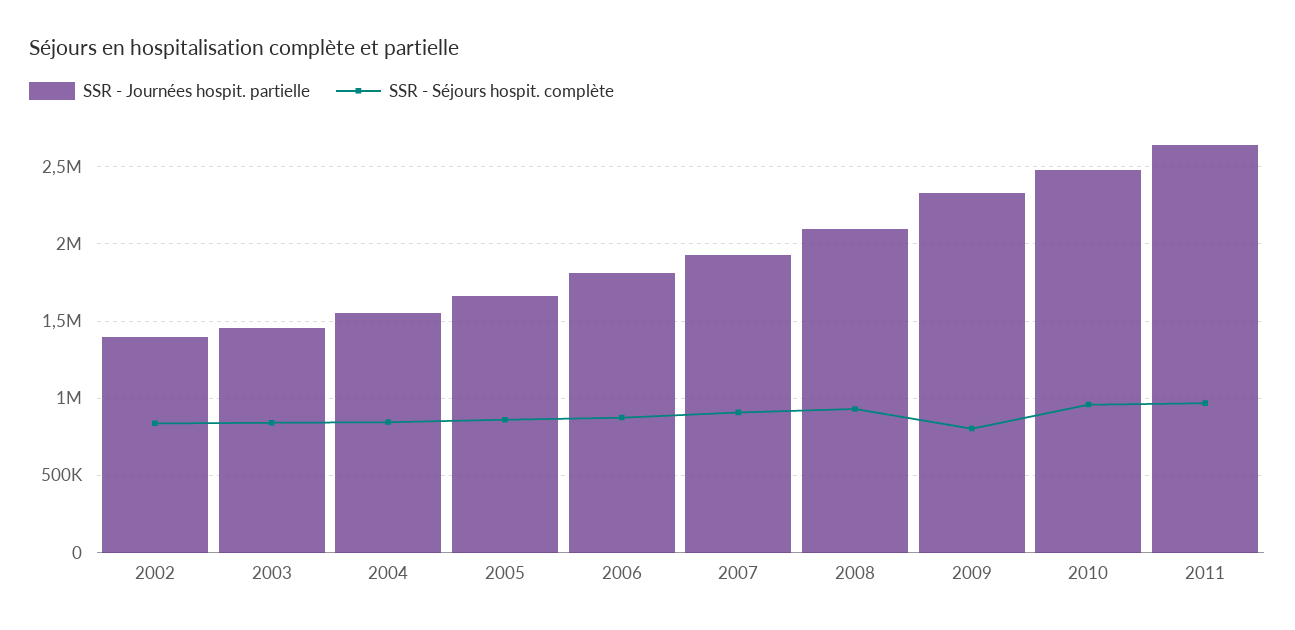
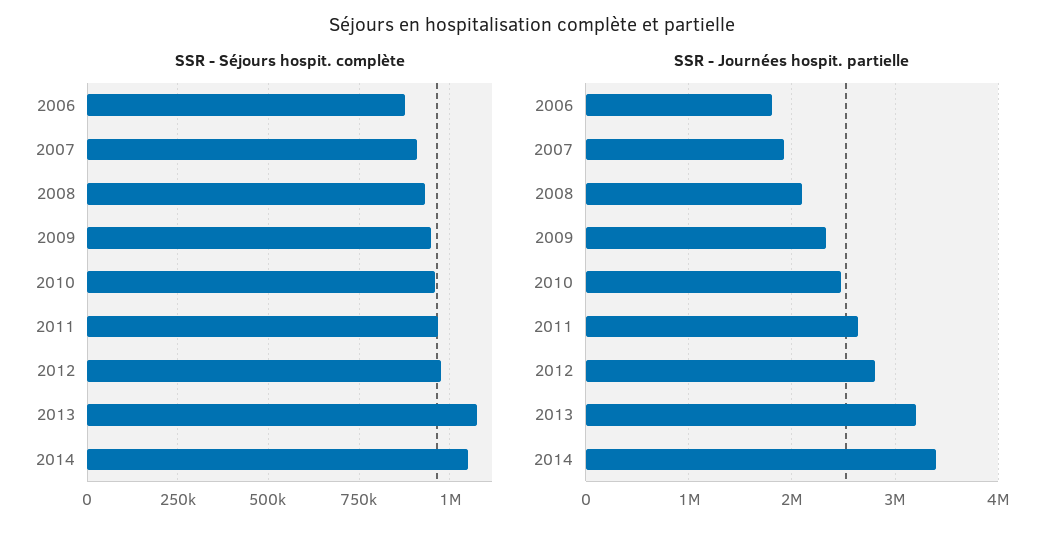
SSR - Journées hospit. partielle, 2002: 1400000 -> none
SSR - Séjours hospit. complète, 2002: 850000 -> none
SSR - Journées hospit. partielle, 2003: 1450000 -> none
SSR - Séjours hospit. complète, 2003: 850000 -> none
SSR - Journées hospit. partielle, 2004: 1550000 -> none
SSR - Séjours hospit. complète, 2004: 850000 -> none
SSR - Journées hospit. partielle, 2005: 1650000 -> none
SSR - Séjours hospit. complète, 2005: 850000 -> none
SSR - Séjours hospit. complète, 2009: 800000 -> 950000
SSR - Séjours hospit. complète, 2012: none -> 975000
SSR - Séjours hospit. complète, 2013: none -> 1075000
SSR - Séjours hospit. complète, 2014: none -> 1050000
SSR - Journées hospit. partielle, 2012: none -> 2800000
SSR - Journées hospit. partielle, 2013: none -> 3200000
SSR - Journées hospit. partielle, 2014: none -> 3400000

